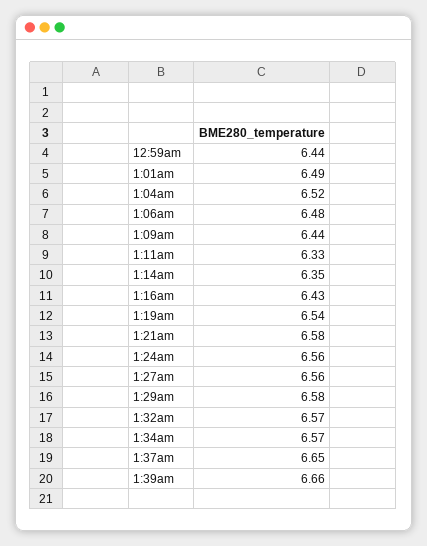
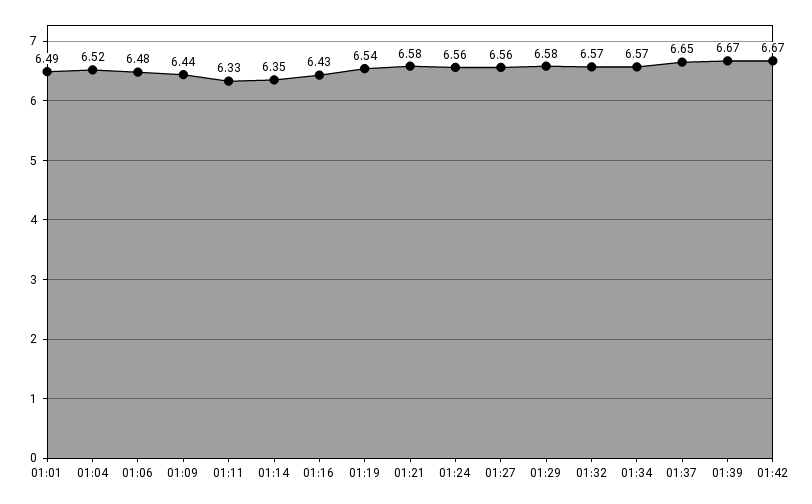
12:59am: 6.44 -> none
1:39am: 6.66 -> 6.67
01:42: none -> 6.67

